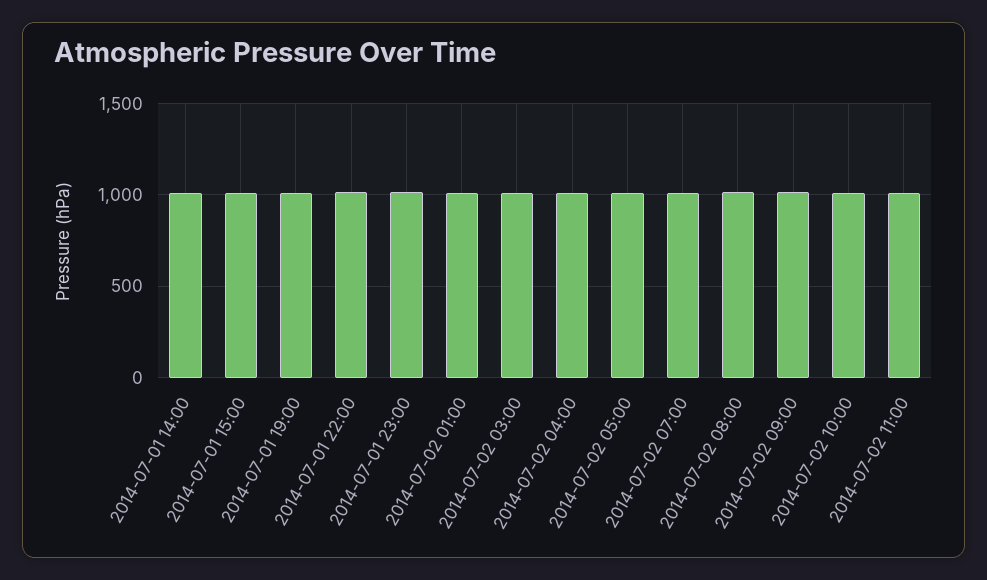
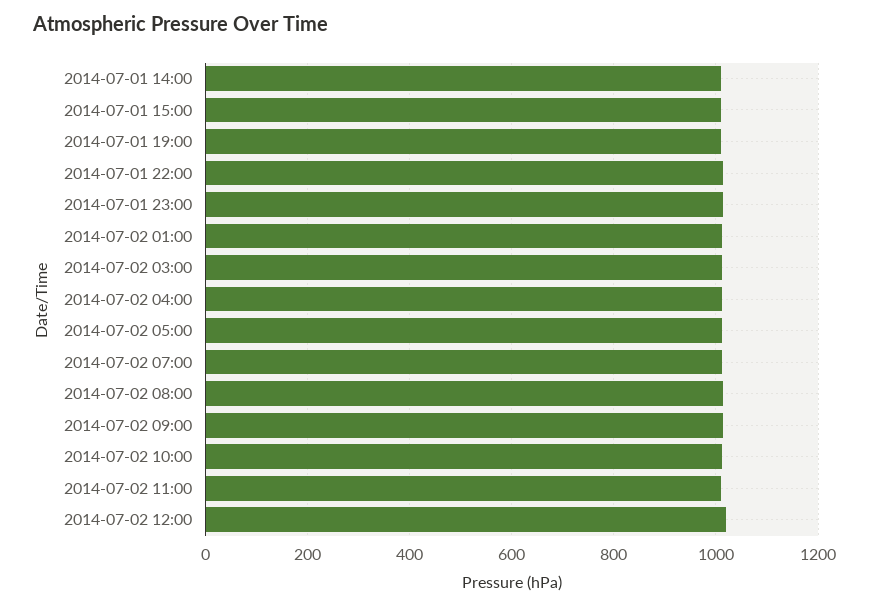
2014-07-02 12:00: none -> 1020

